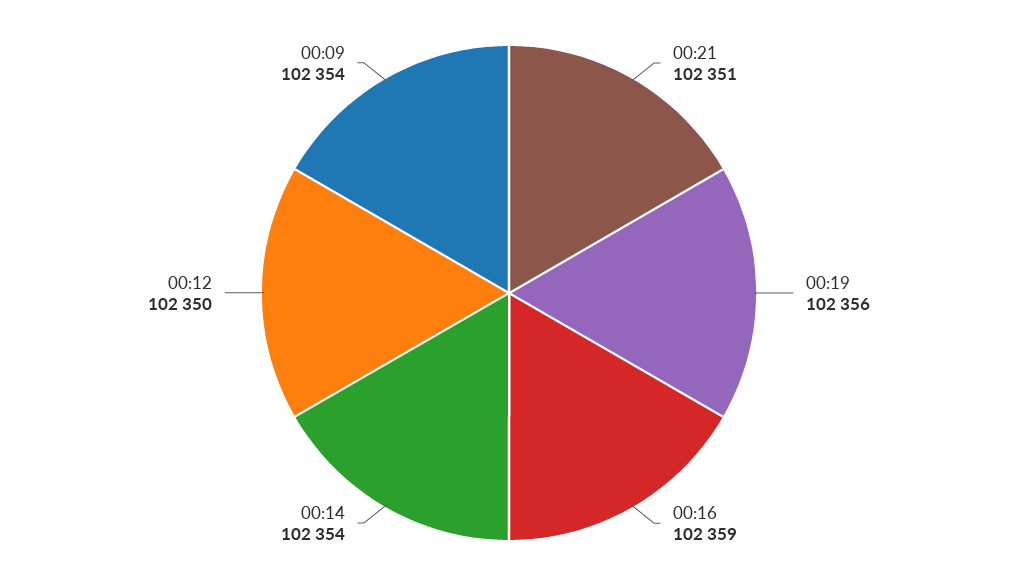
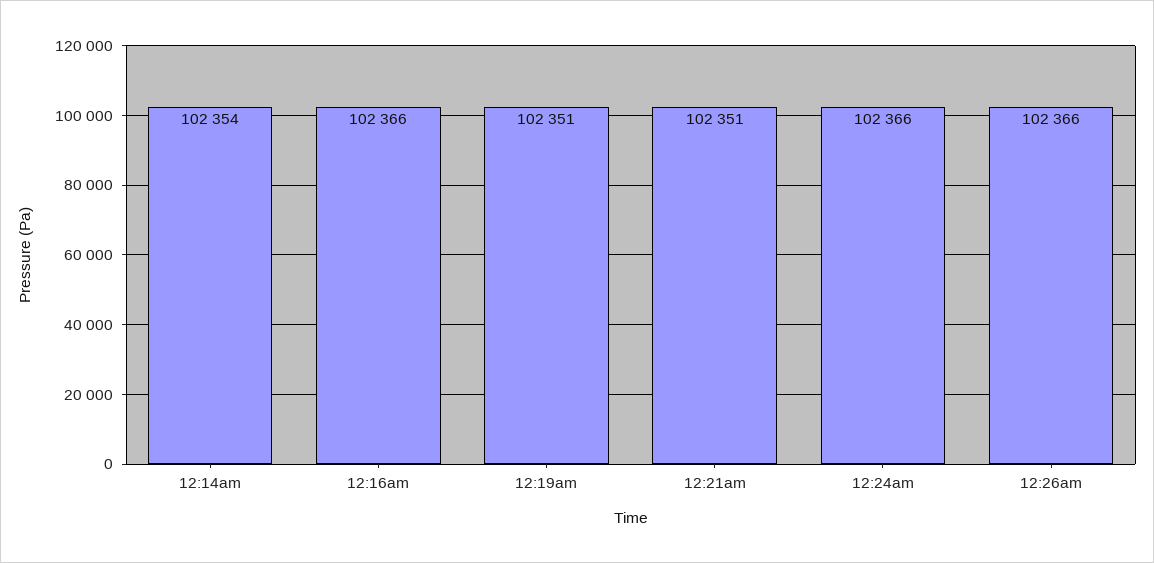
00:19: 102356 -> 102351
00:16: 102359 -> 102366
00:12: 102350 -> none
00:09: 102354 -> none
12:24am: none -> 102366
12:26am: none -> 102366

